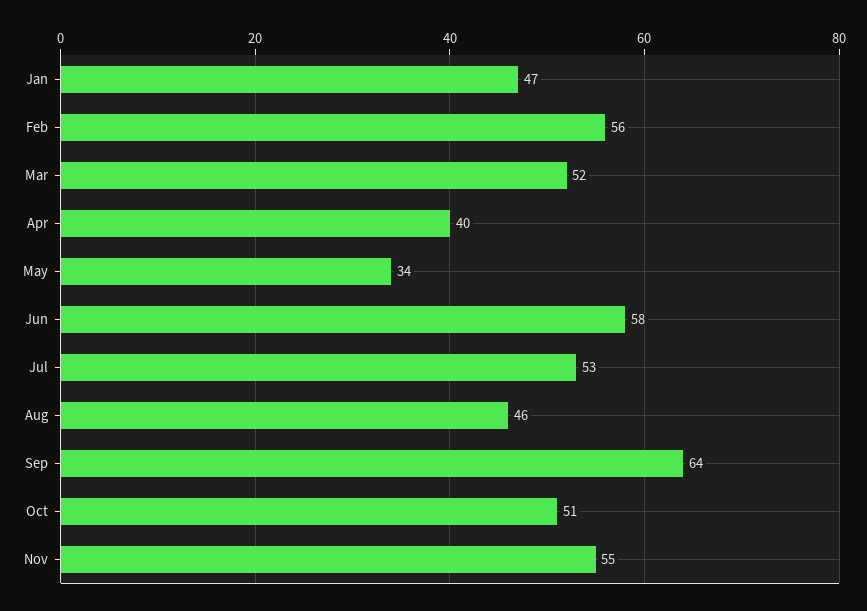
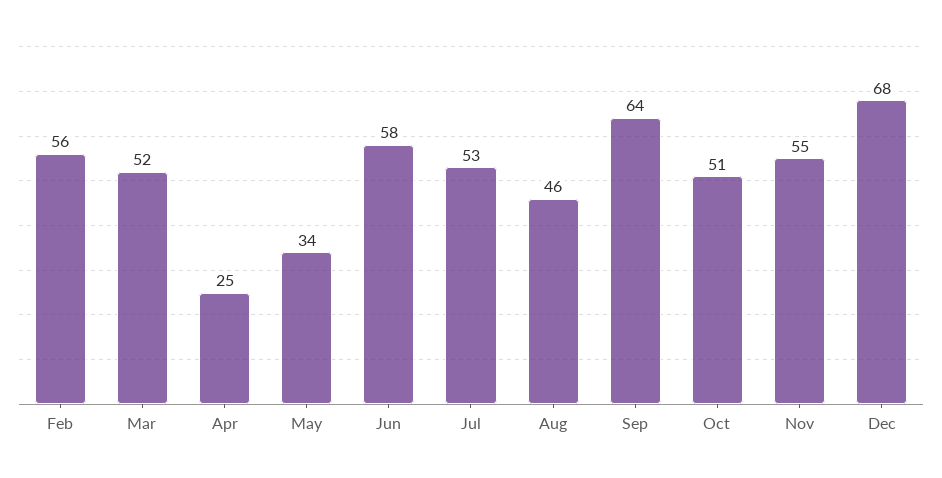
Jan: 47 -> none
Apr: 40 -> 25
Dec: none -> 68

